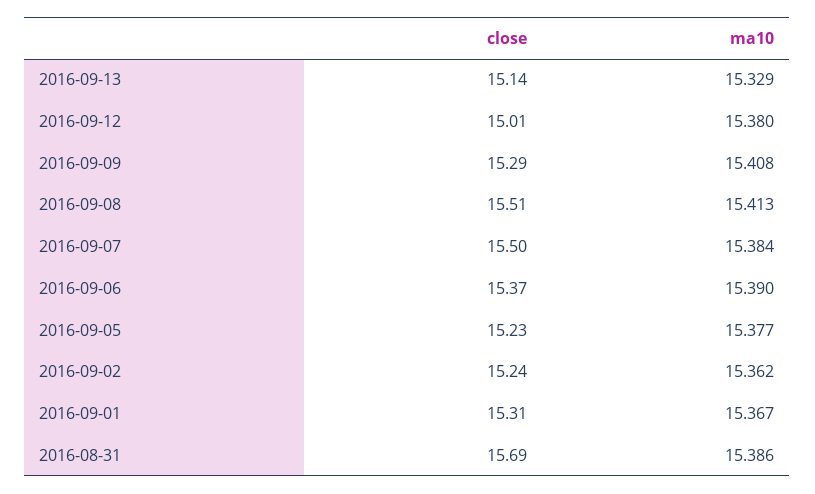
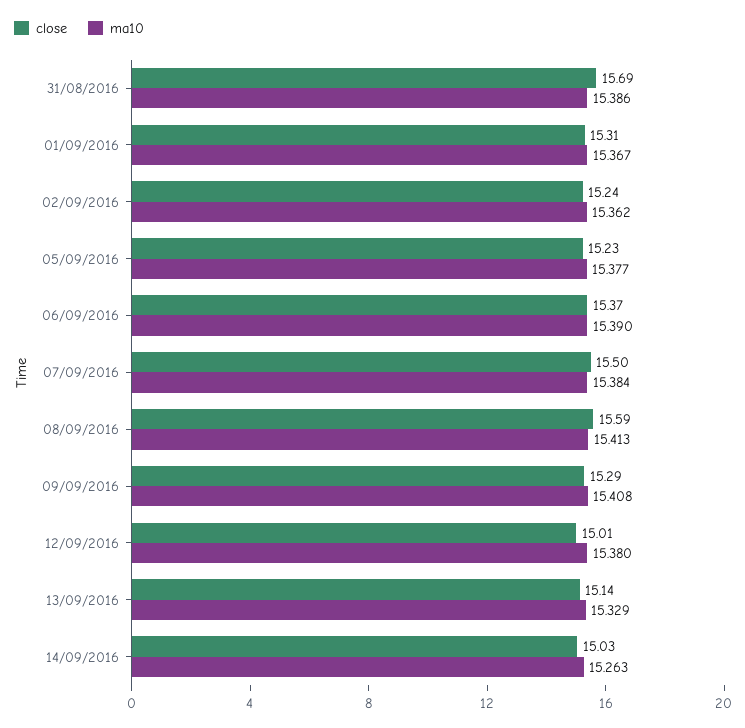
close, 2016-09-08: 15.51 -> 15.59
close, 14/09/2016: none -> 15.03
ma10, 14/09/2016: none -> 15.263

